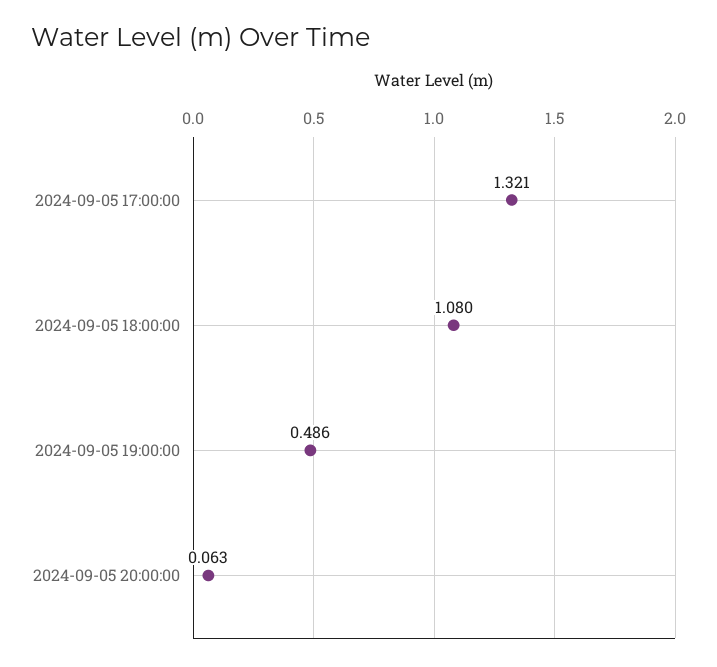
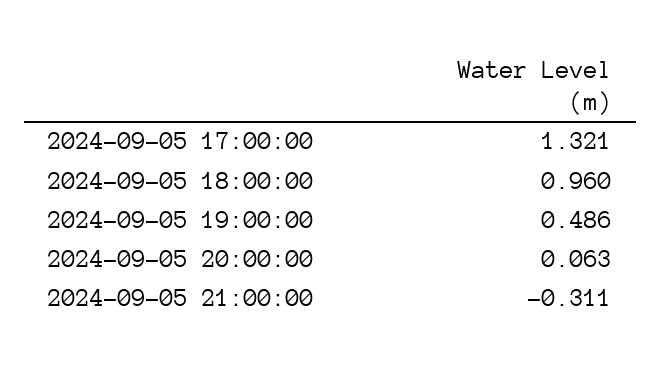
2024-09-05 18:00:00: 1.08 -> 0.96
2024-09-05 21:00:00: none -> -0.311

